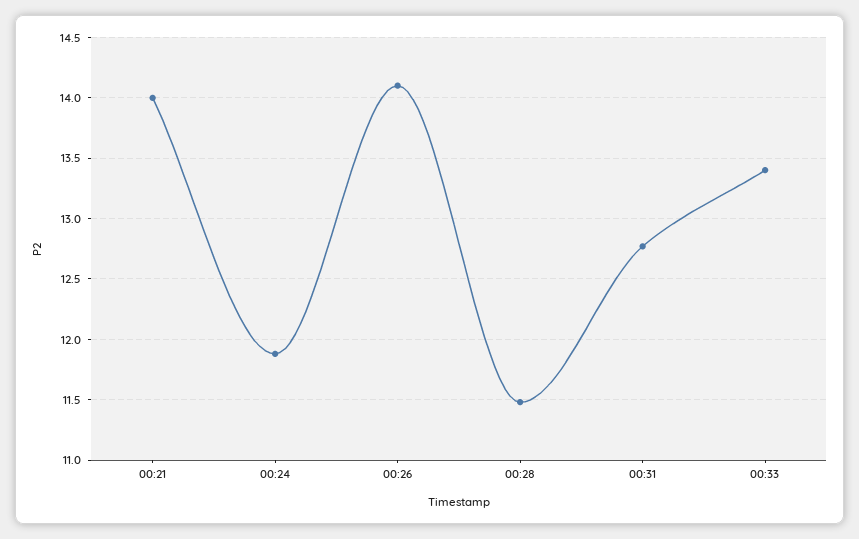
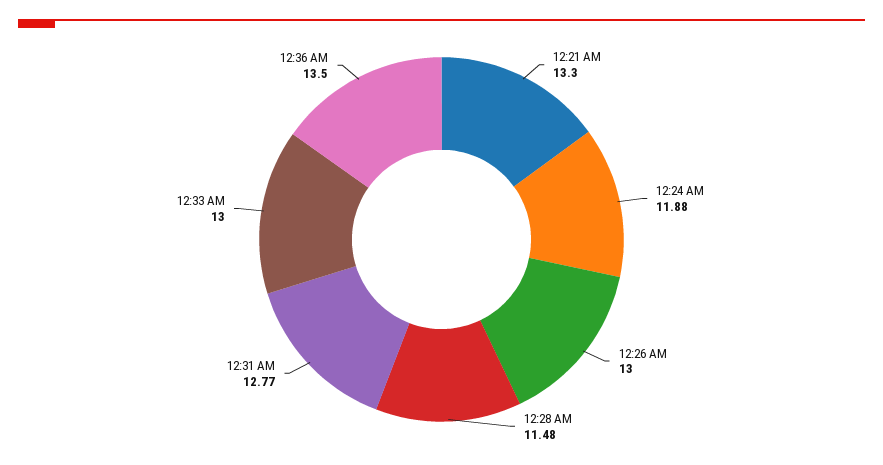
00:21: 14 -> 13.3
00:26: 14.1 -> 13
00:33: 13.4 -> 13
12:36 AM: none -> 13.5

